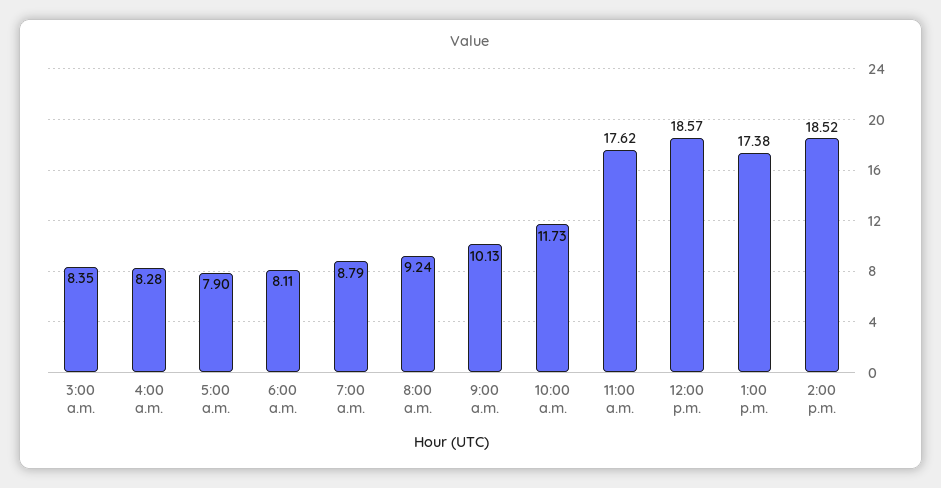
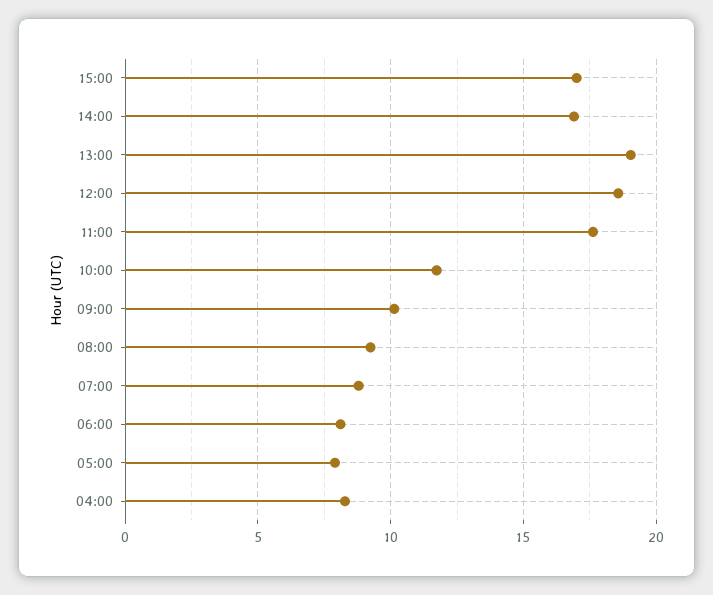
3:00 a.m.: 8.35 -> none
1:00 p.m.: 17.38 -> 19
2:00 p.m.: 18.52 -> 17
15:00: none -> 17

